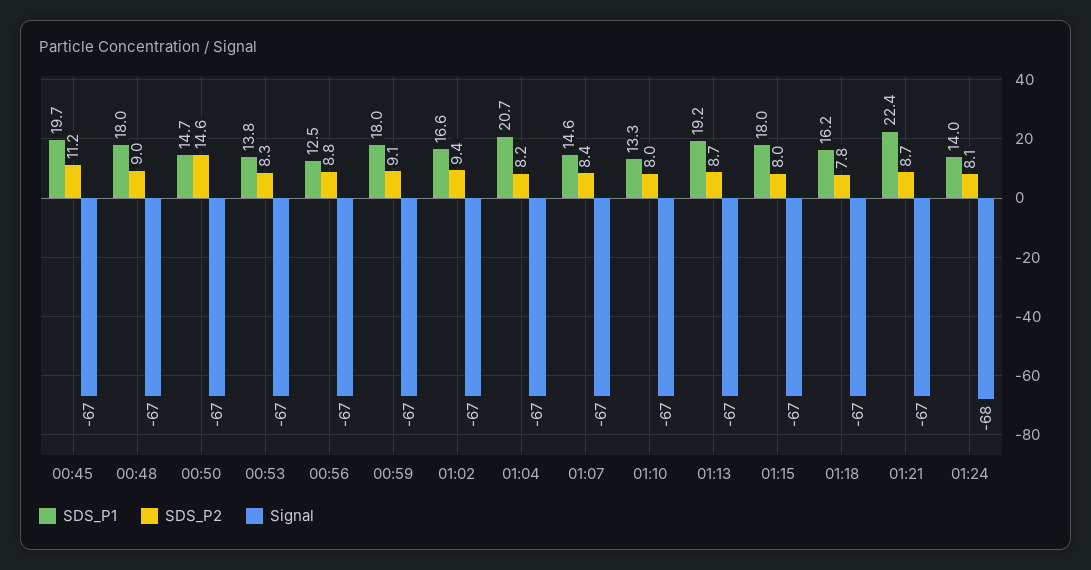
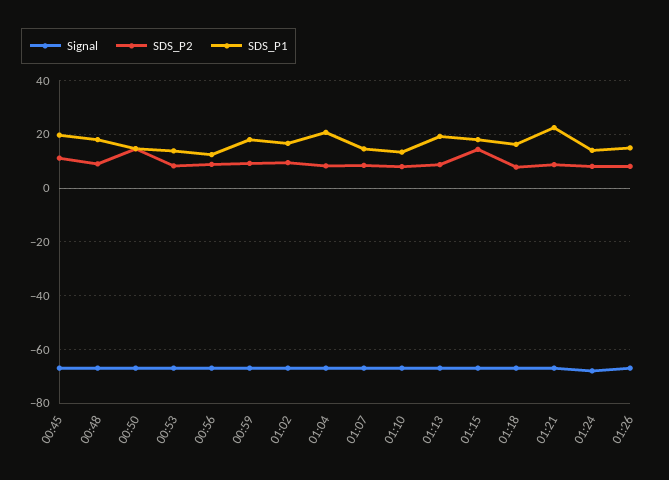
SDS_P2, 01:15: 8 -> 15
Signal, 01:26: none -> -67.5
SDS_P2, 01:26: none -> 7.5
SDS_P1, 01:26: none -> 15

